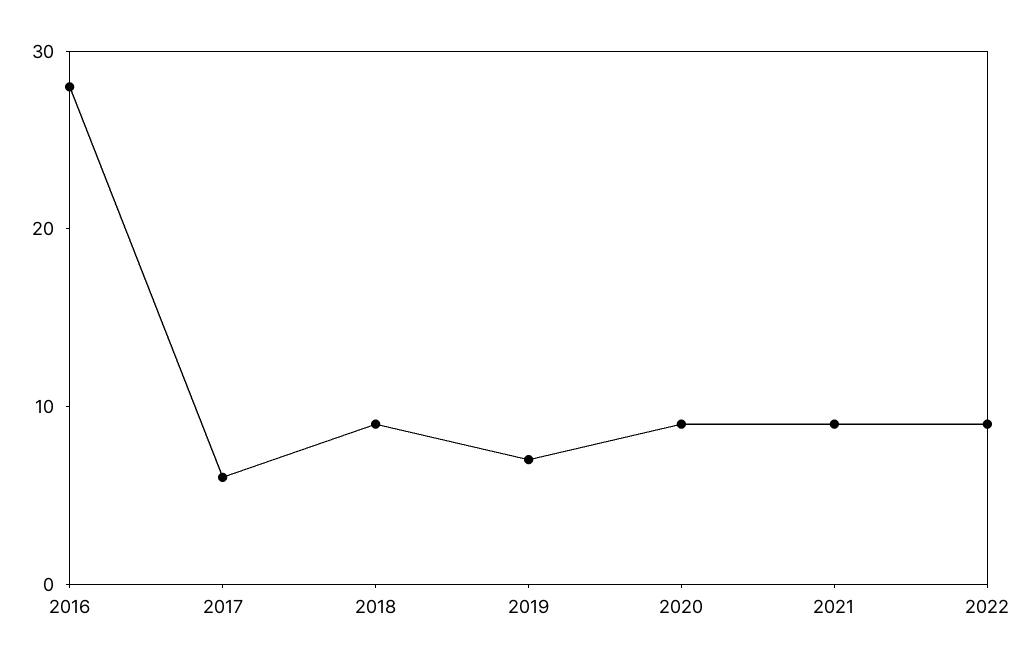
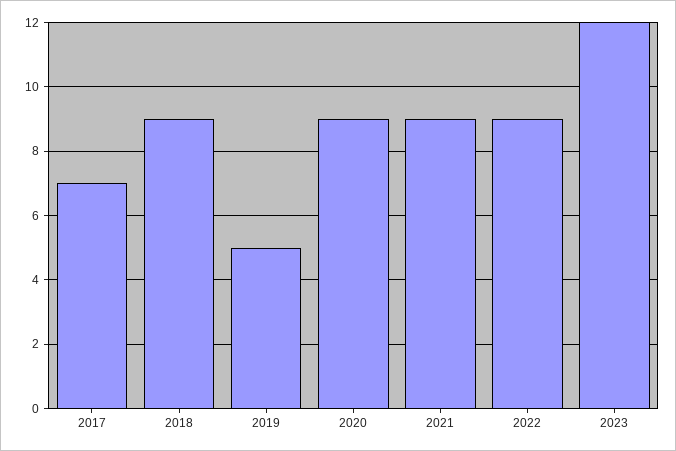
2016: 28 -> none
2017: 6 -> 7
2019: 7 -> 5
2023: none -> 12

